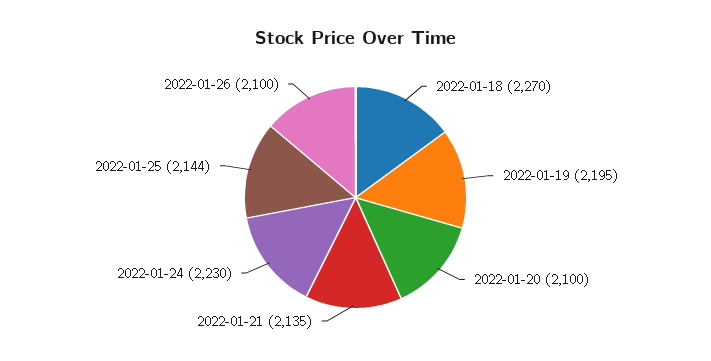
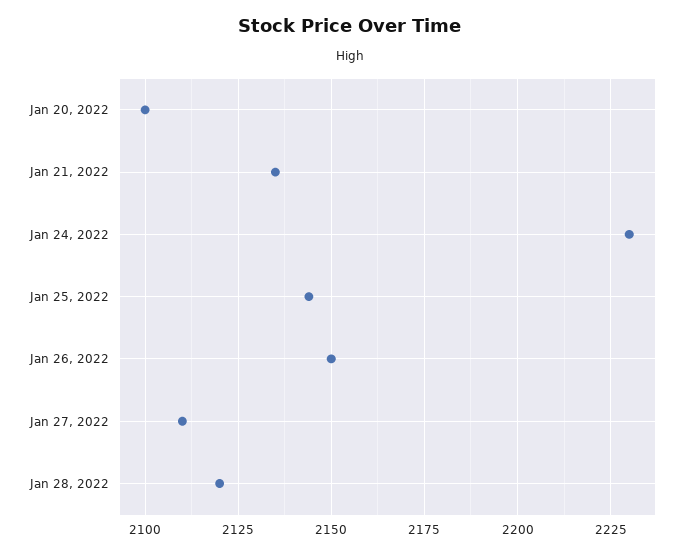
2022-01-18: 2270 -> none
2022-01-19: 2195 -> none
2022-01-26: 2100 -> 2150
Jan 27, 2022: none -> 2110
Jan 28, 2022: none -> 2120

